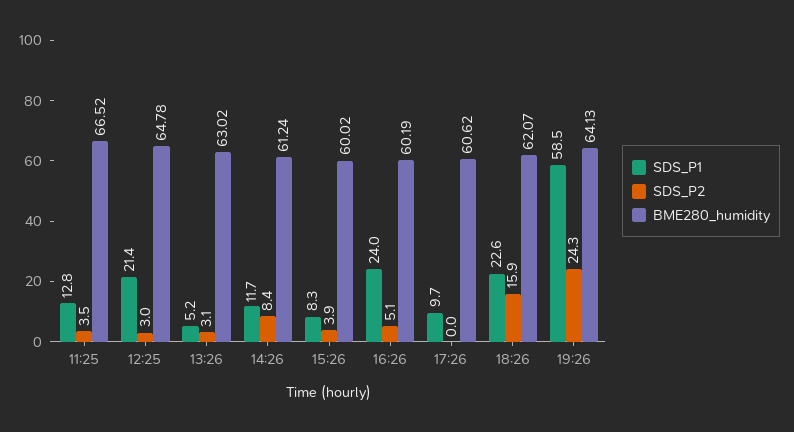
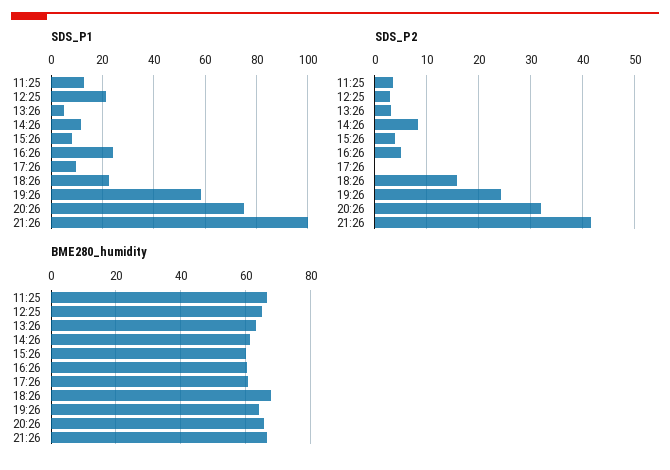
BME280_humidity, 18:26: 62.07 -> 68
SDS_P1, 20:26: none -> 75
SDS_P1, 21:26: none -> 100
SDS_P2, 20:26: none -> 32
SDS_P2, 21:26: none -> 42
BME280_humidity, 20:26: none -> 66
BME280_humidity, 21:26: none -> 66

